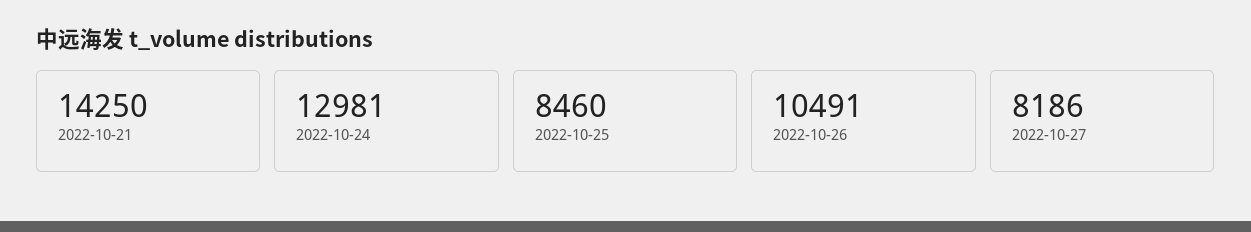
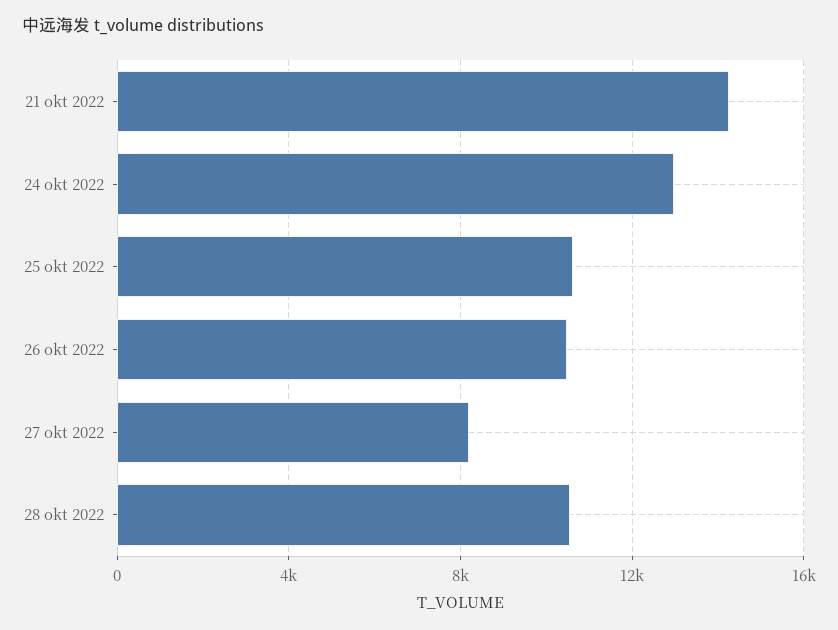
2022-10-25: 8460 -> 10500
28 okt 2022: none -> 10500

